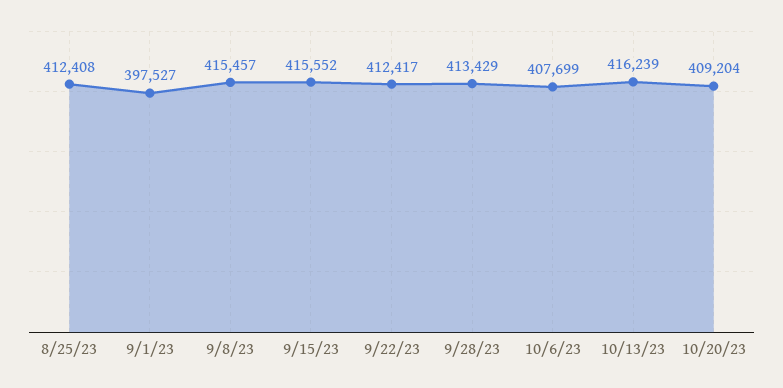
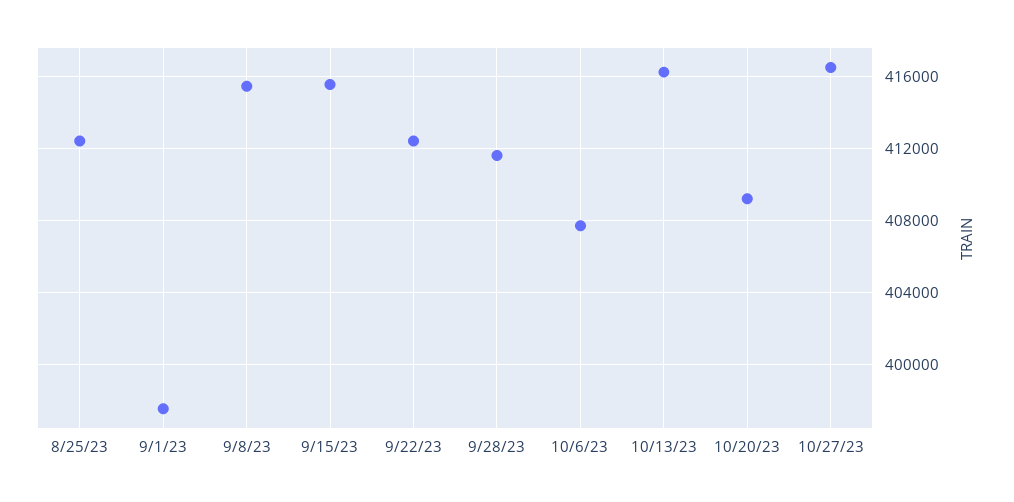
9/28/23: 413429 -> 411500
10/27/23: none -> 416500

